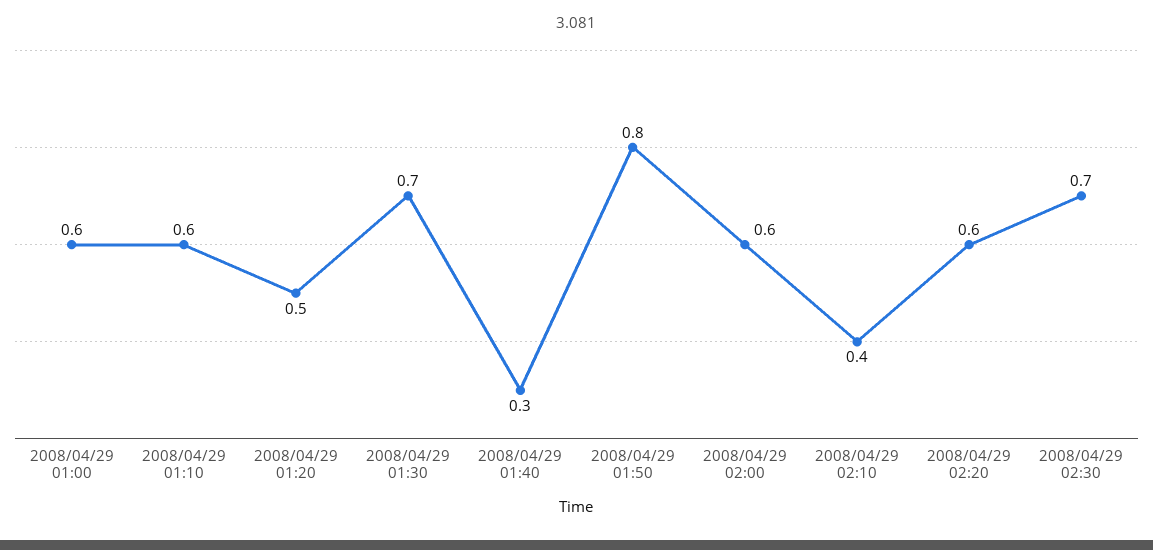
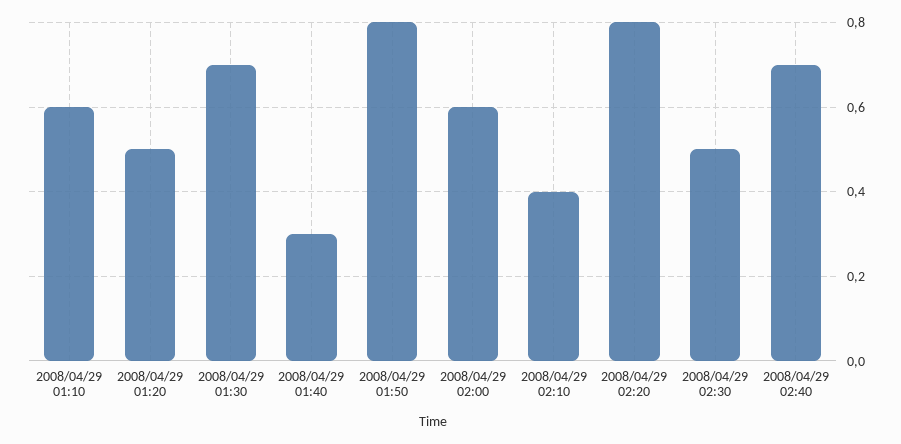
2008/04/29 01:00: 0.6 -> none
2008/04/29 02:20: 0.6 -> 0.8
2008/04/29 02:30: 0.7 -> 0.5
2008/04/29 02:40: none -> 0.7

